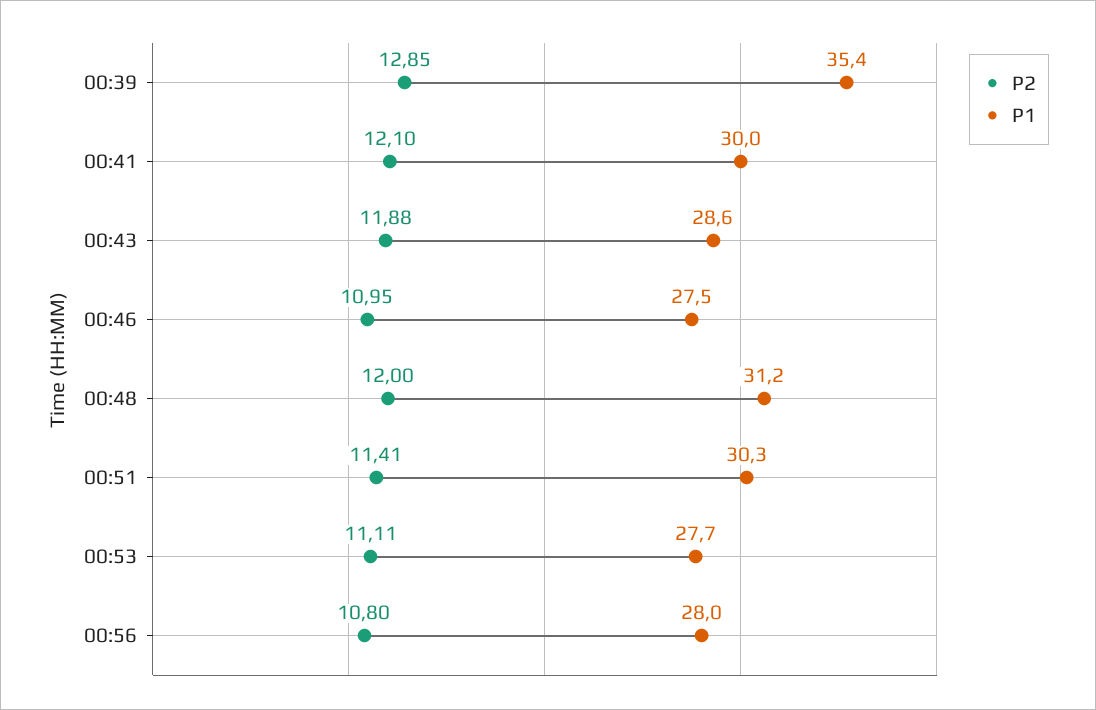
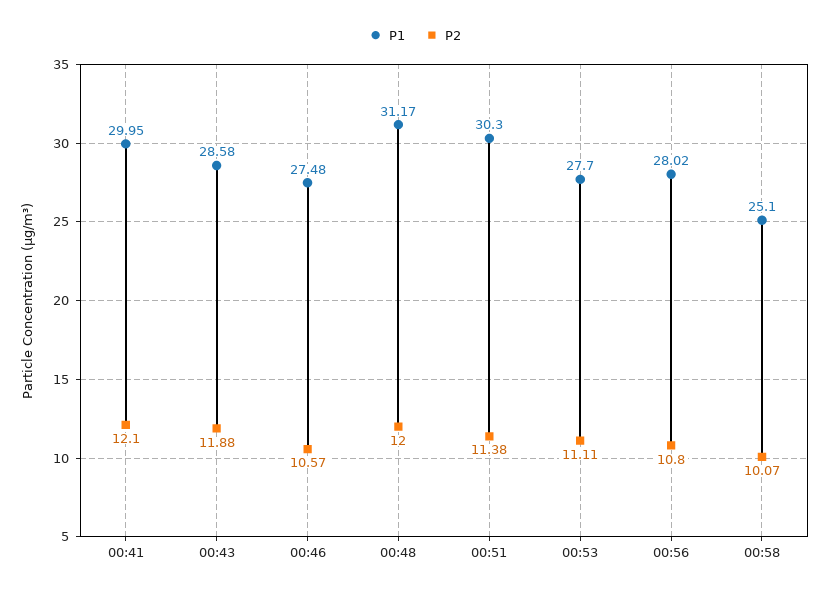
P2, 00:39: 12.85 -> none
P1, 00:39: 35.4 -> none
P2, 00:46: 10.95 -> 10.57
P2, 00:51: 11.41 -> 11.38
P1, 00:58: none -> 25.1
P2, 00:58: none -> 10.07

